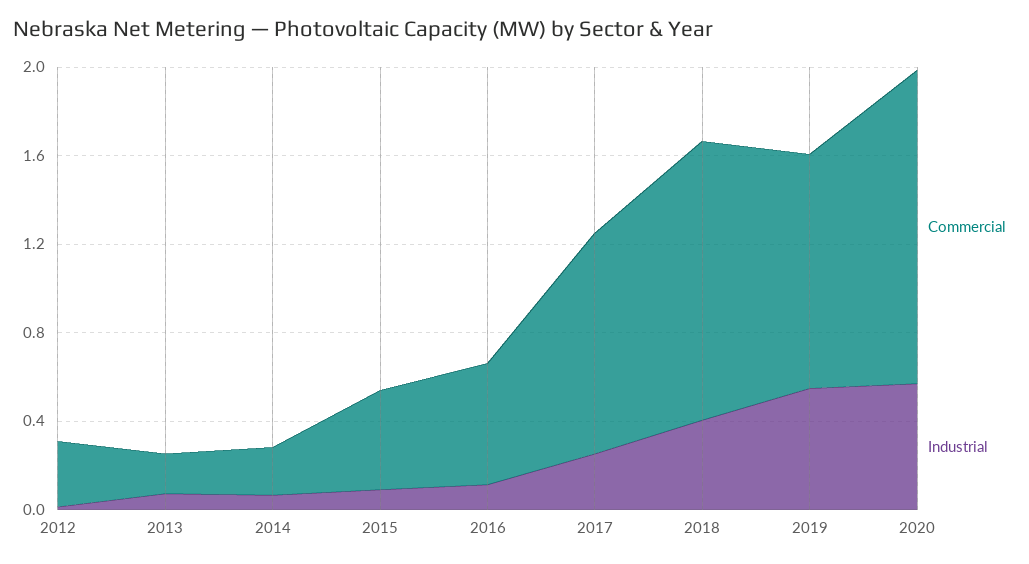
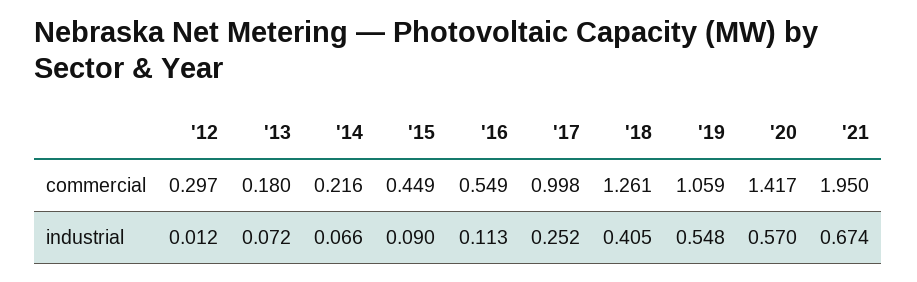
Commercial, '21: none -> 1.95
Industrial, '21: none -> 0.674

